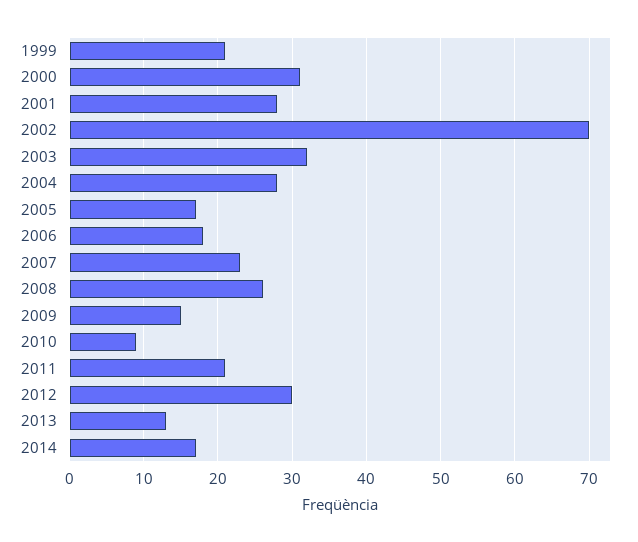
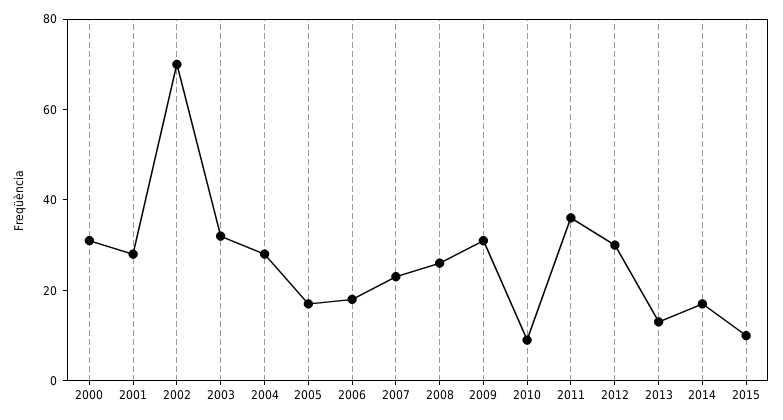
1999: 21 -> none
2009: 15 -> 30
2011: 21 -> 35
2015: none -> 10

